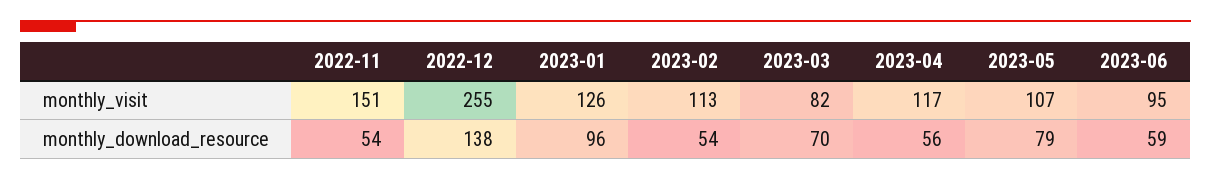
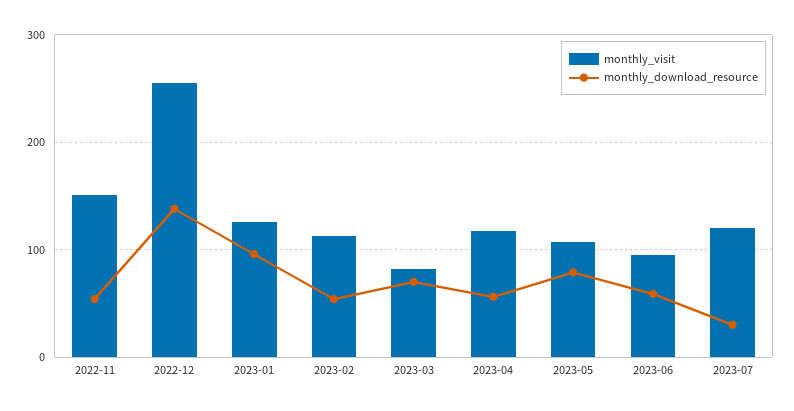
monthly_visit, 2023-07: none -> 120
monthly_download_resource, 2023-07: none -> 30

